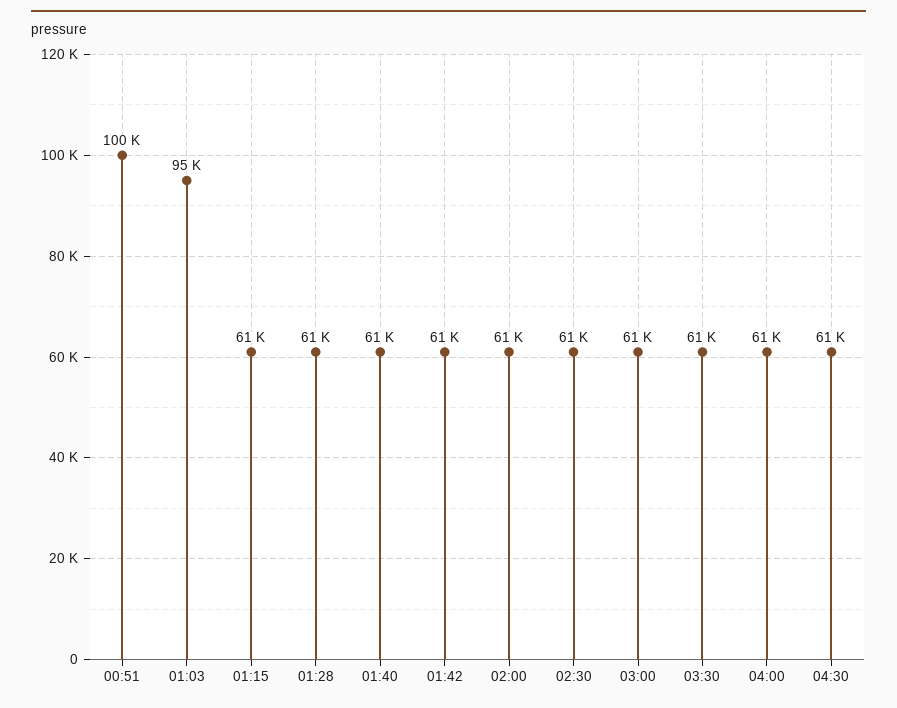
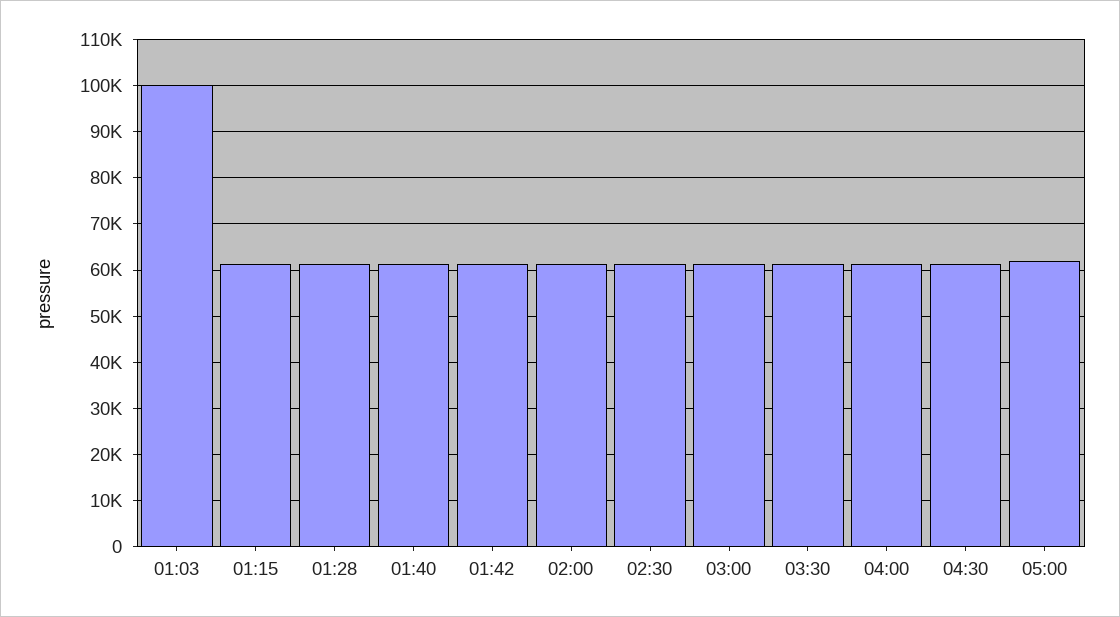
00:51: 100000 -> none
01:03: 95000 -> 100000
05:00: none -> 62000

